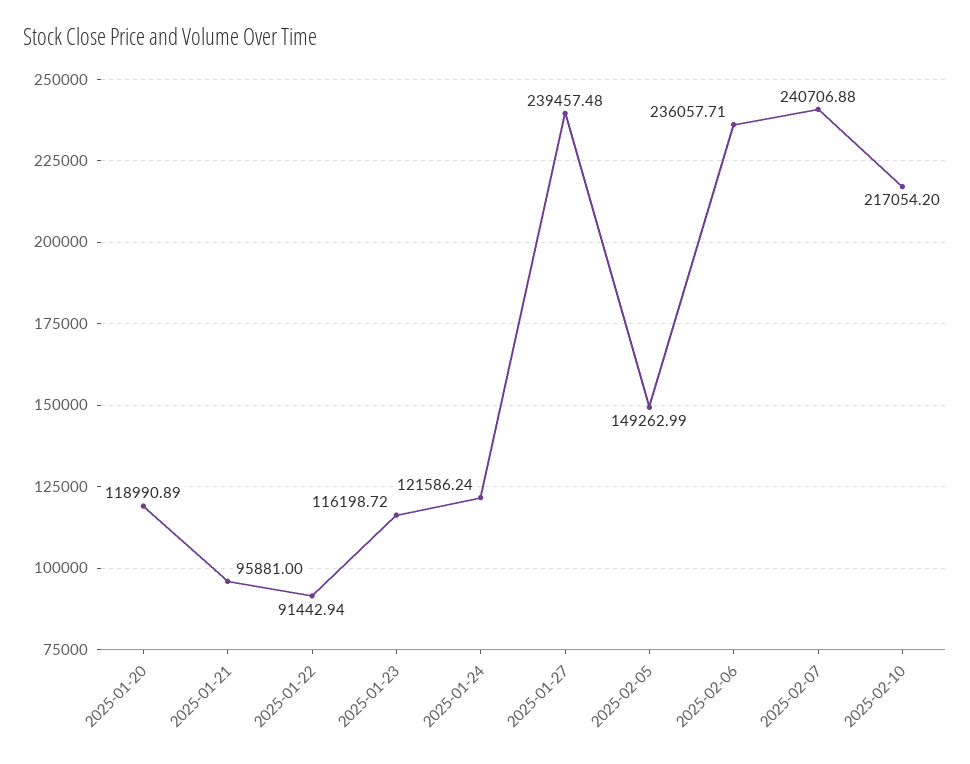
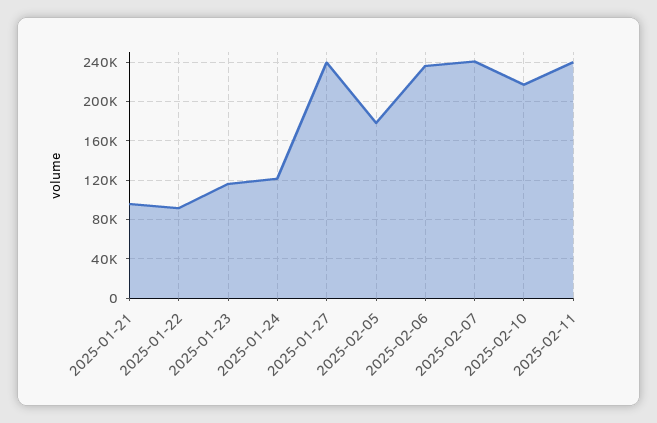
2025-01-20: 118990.89 -> none
2025-02-05: 149262.99 -> 180000
2025-02-11: none -> 240000

